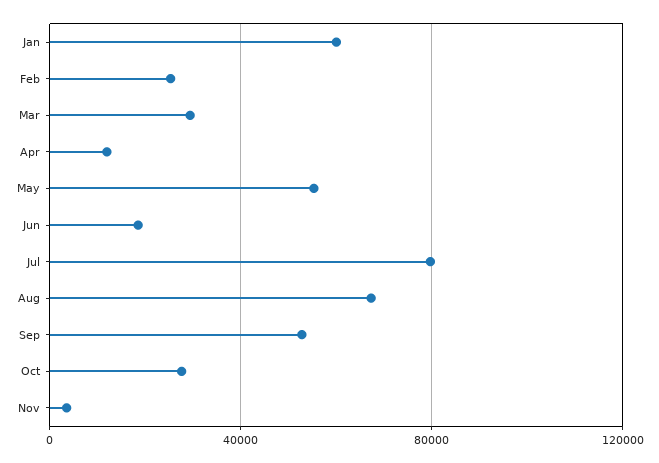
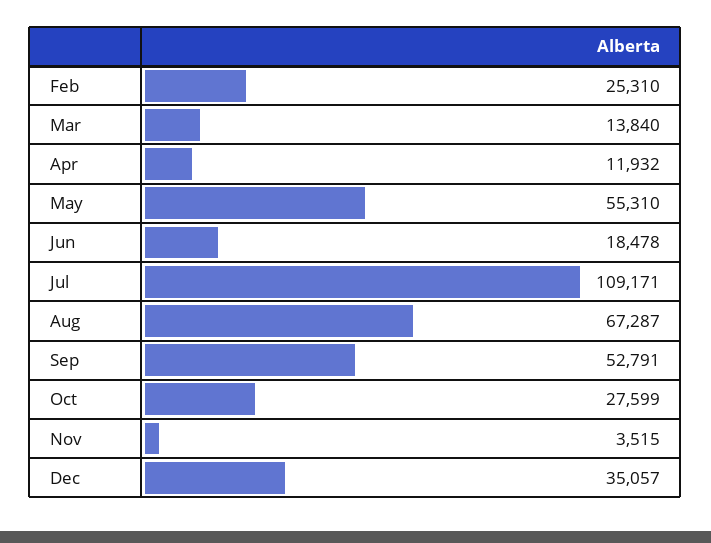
Jan: 60000 -> none
Mar: 30000 -> 13840
Jul: 80000 -> 109171
Dec: none -> 35057

